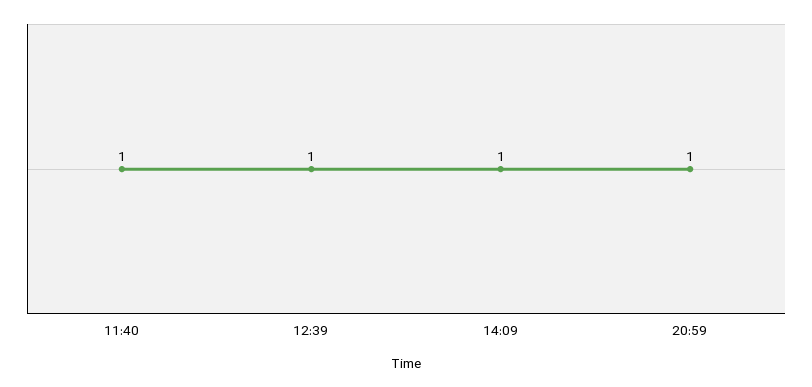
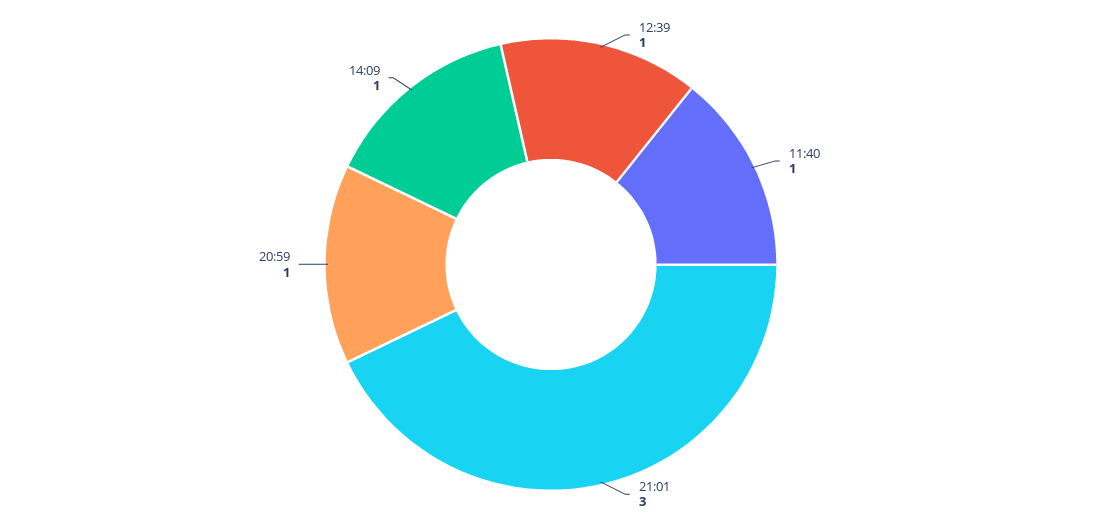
21:01: none -> 3

